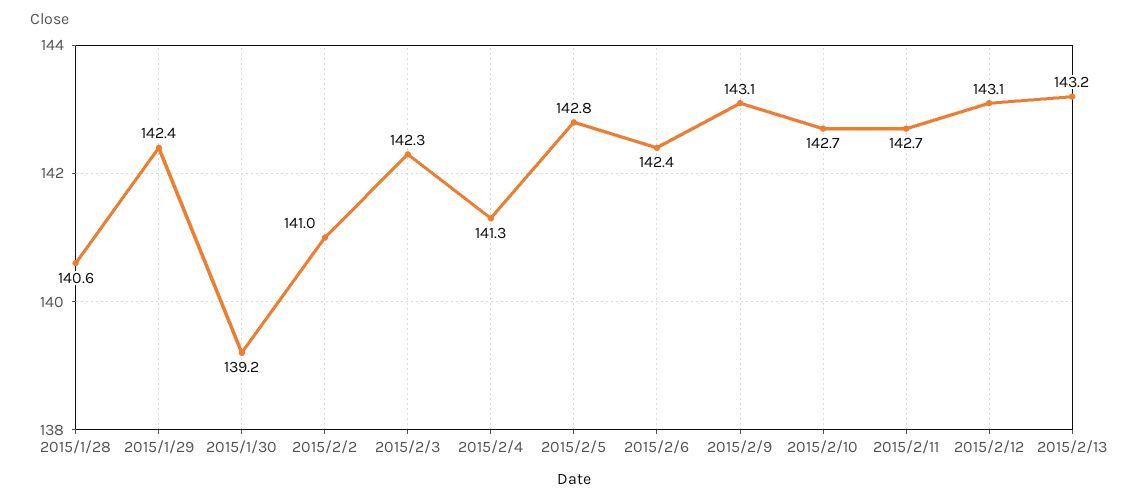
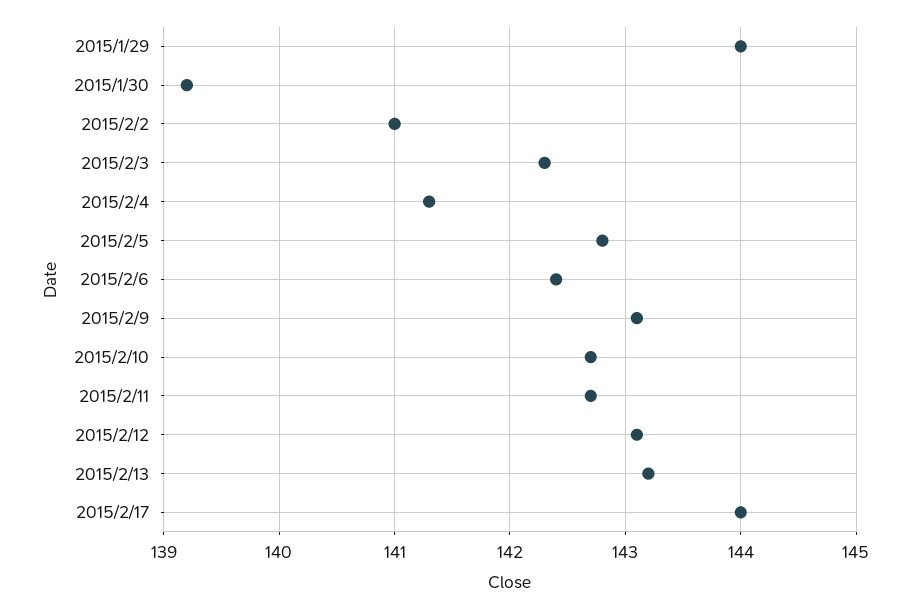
2015/1/28: 140.6 -> none
2015/1/29: 142.4 -> 144
2015/2/17: none -> 144

